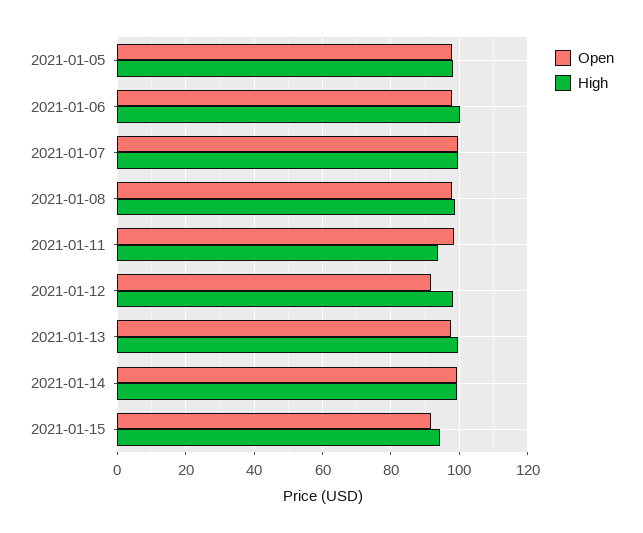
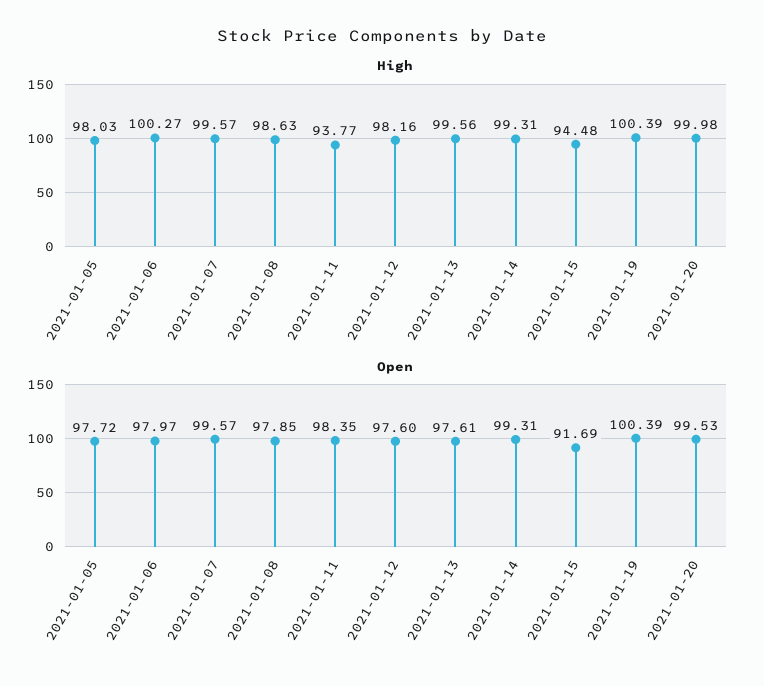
Open, 2021-01-12: 92 -> 97.6
High, 2021-01-19: none -> 100.39
High, 2021-01-20: none -> 99.98
Open, 2021-01-19: none -> 100.39
Open, 2021-01-20: none -> 99.53

